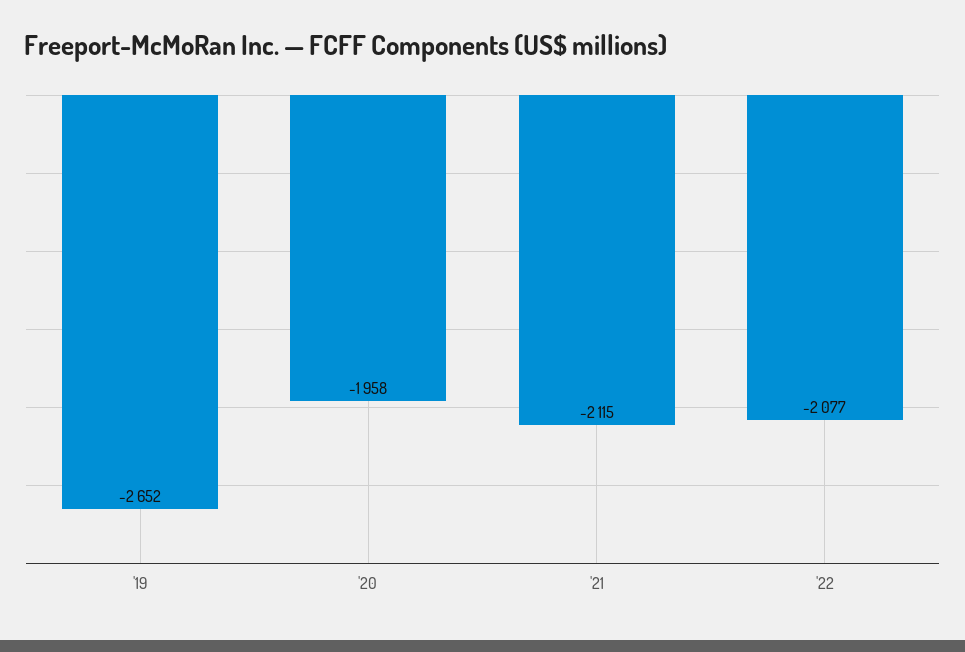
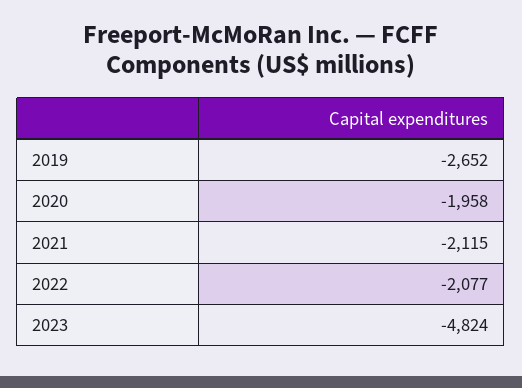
2023: none -> -4824

